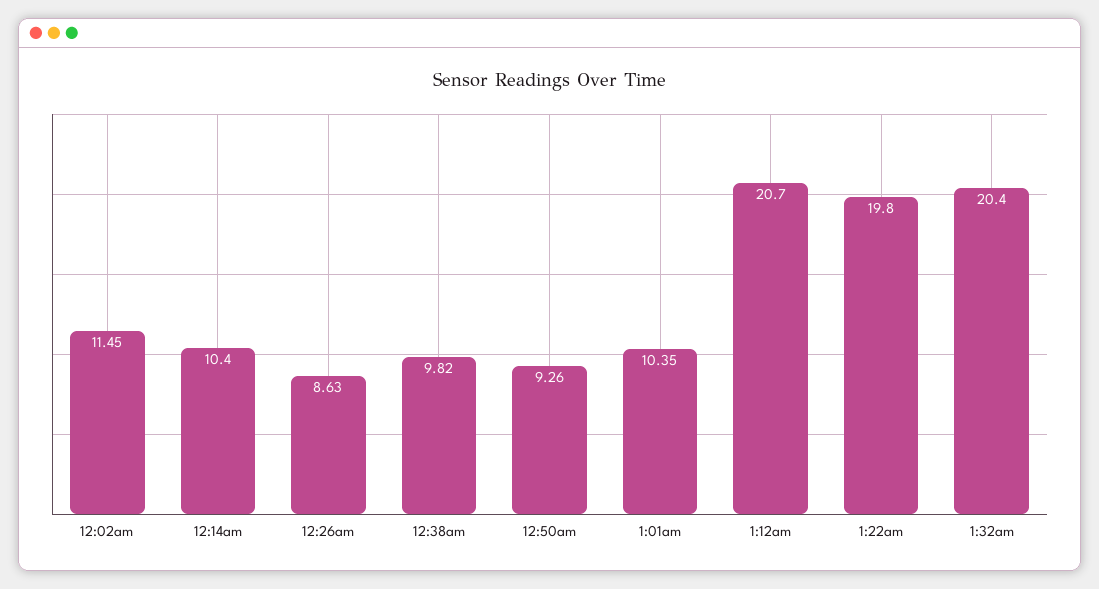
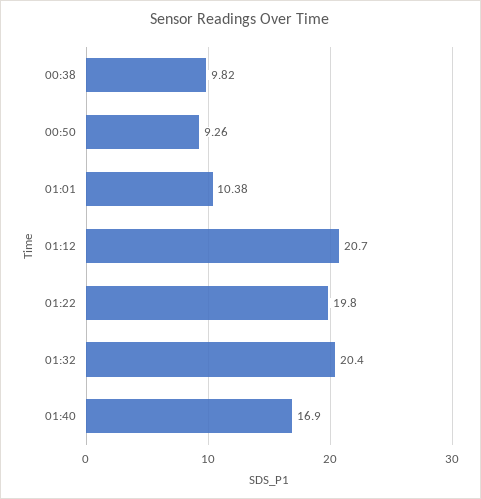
12:02am: 11.45 -> none
12:14am: 10.4 -> none
12:26am: 8.63 -> none
1:01am: 10.35 -> 10.38
01:40: none -> 16.9

